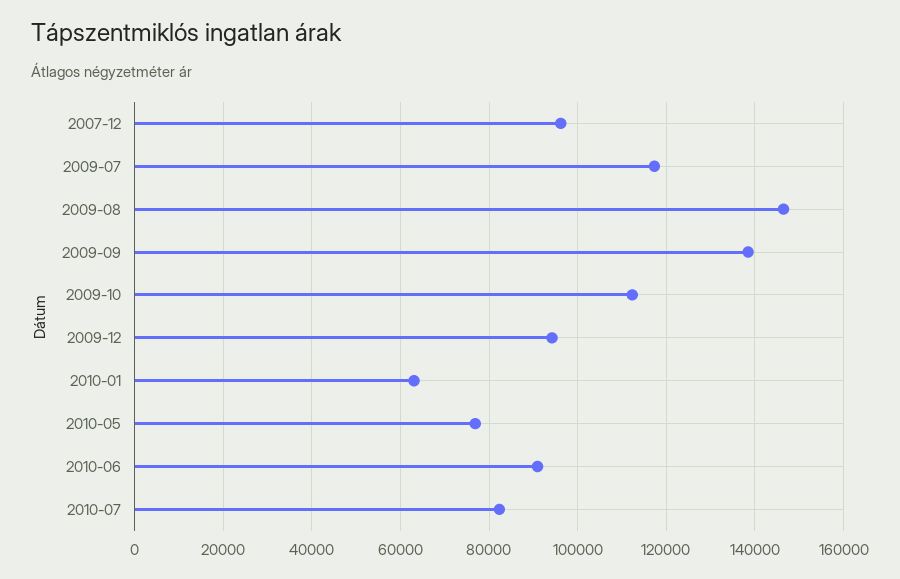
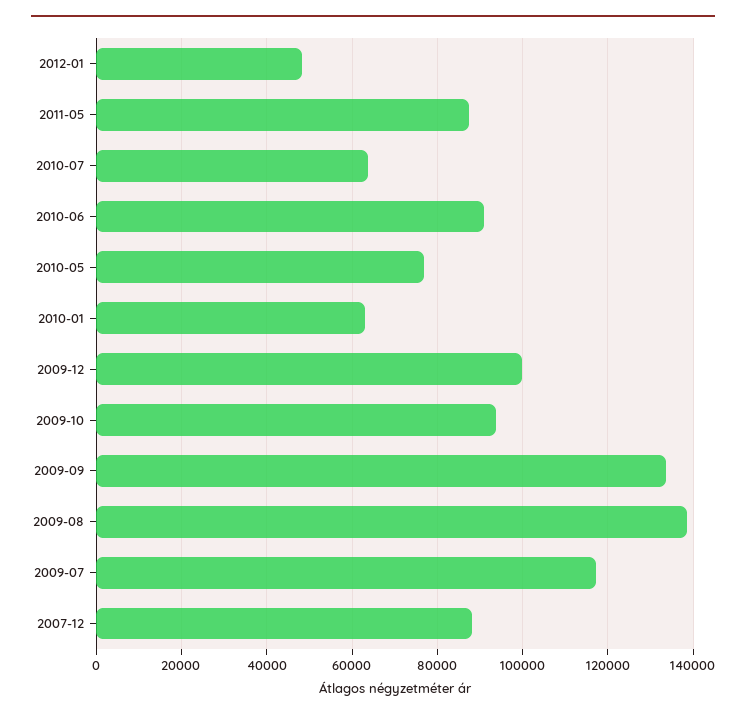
2007-12: 96000 -> 88000
2009-08: 146000 -> 138000
2009-09: 138000 -> 134000
2009-10: 112000 -> 94000
2009-12: 94000 -> 100000
2010-07: 82000 -> 64000
2012-01: none -> 48000
2011-05: none -> 88000

